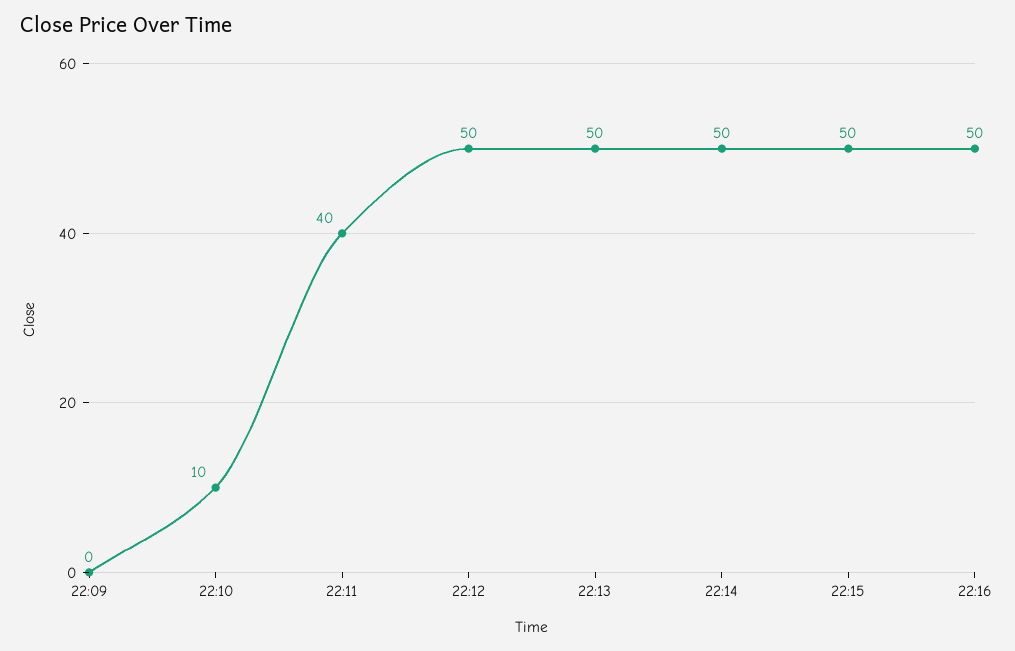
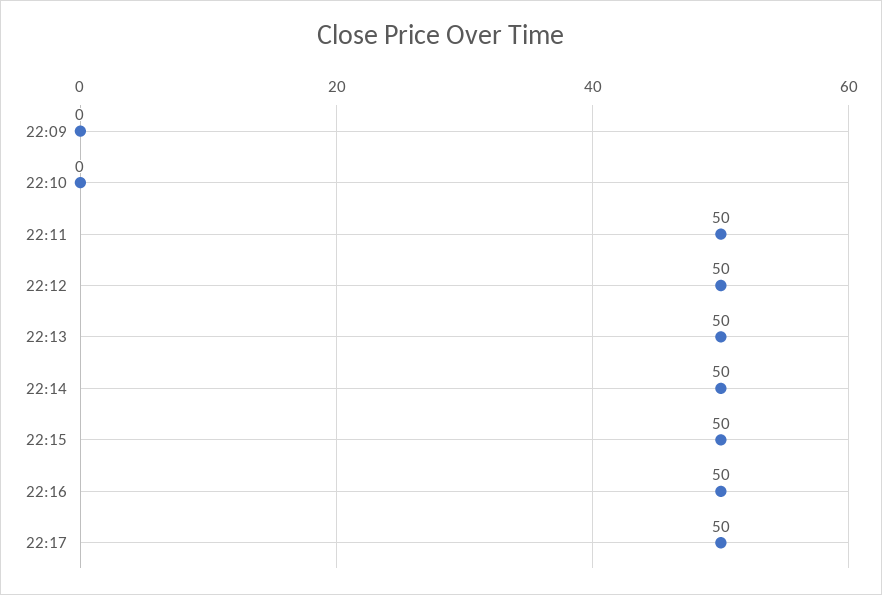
22:10: 10 -> 0
22:11: 40 -> 50
22:17: none -> 50

